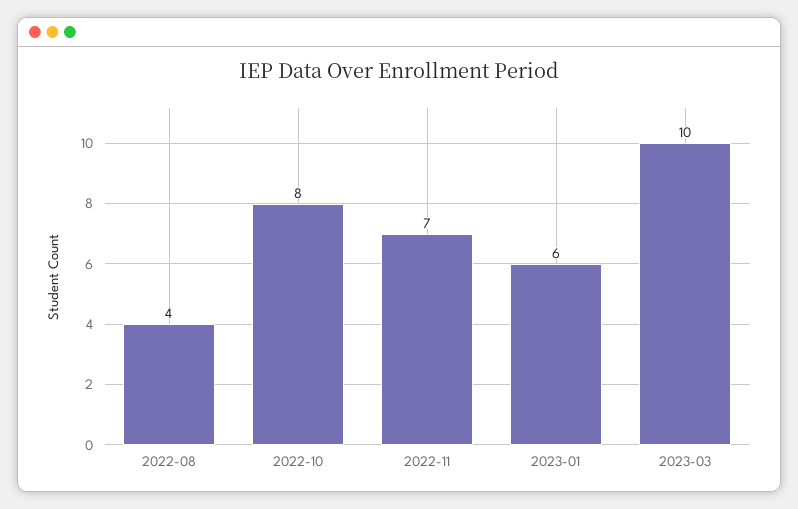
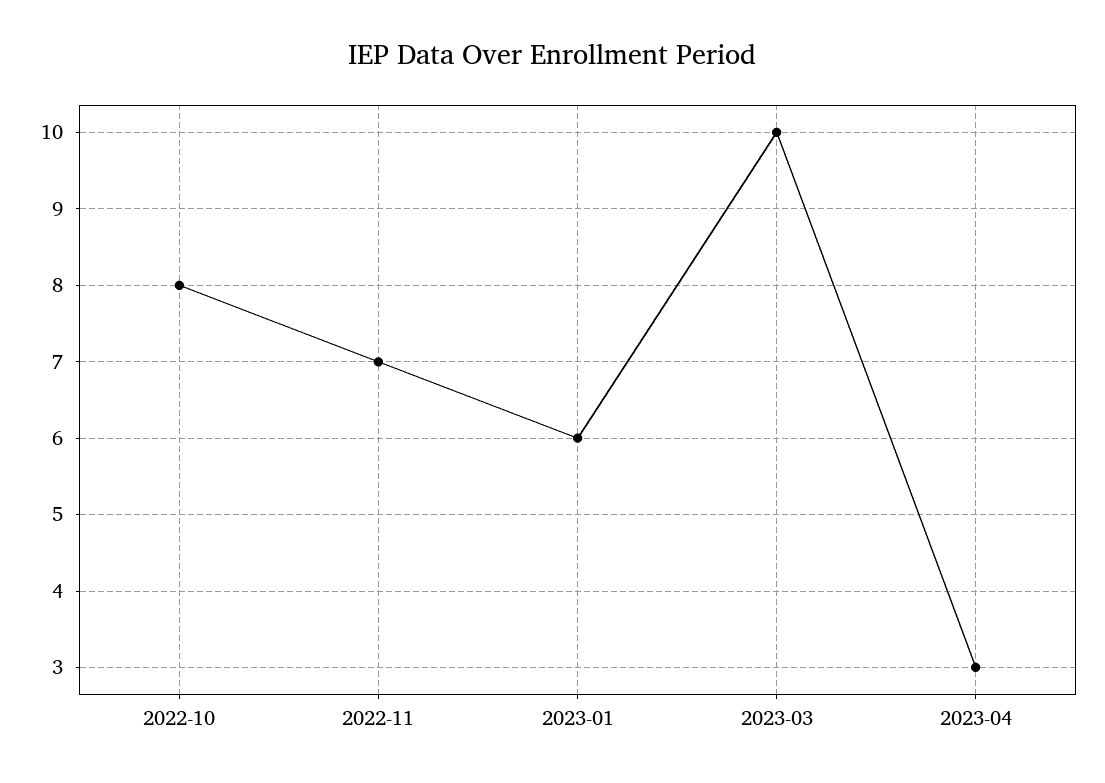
2022-08: 4 -> none
2023-04: none -> 3

